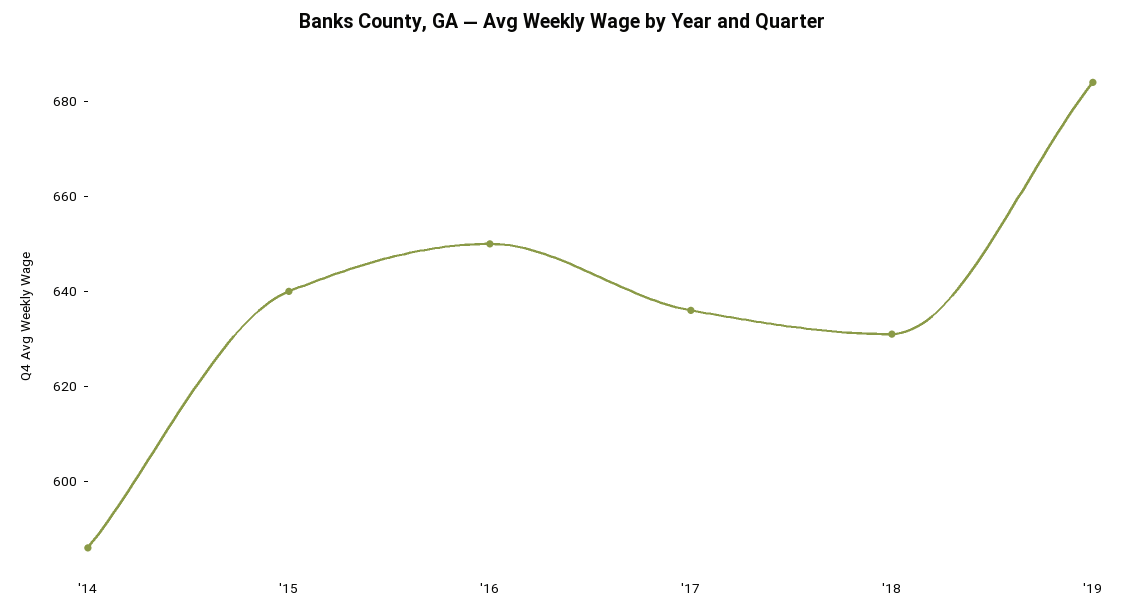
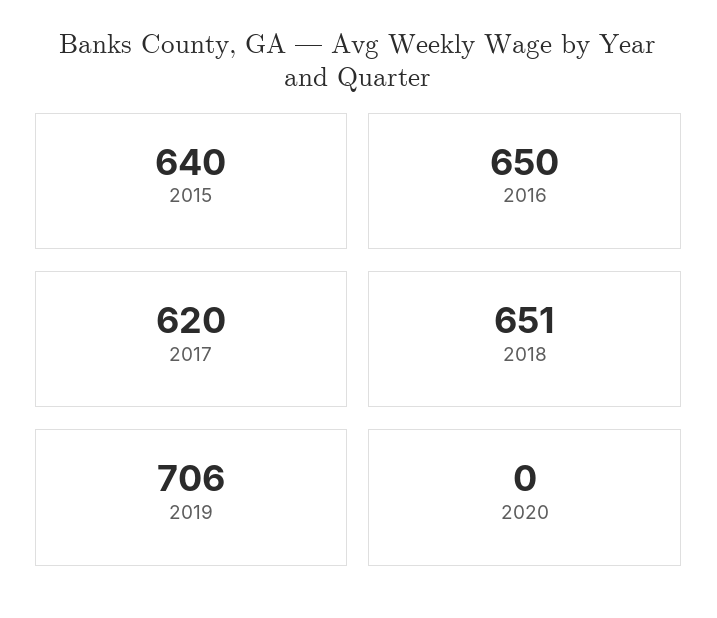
'14: 585 -> none
'17: 635 -> 620
'18: 630 -> 651
'19: 685 -> 706
2020: none -> 0

